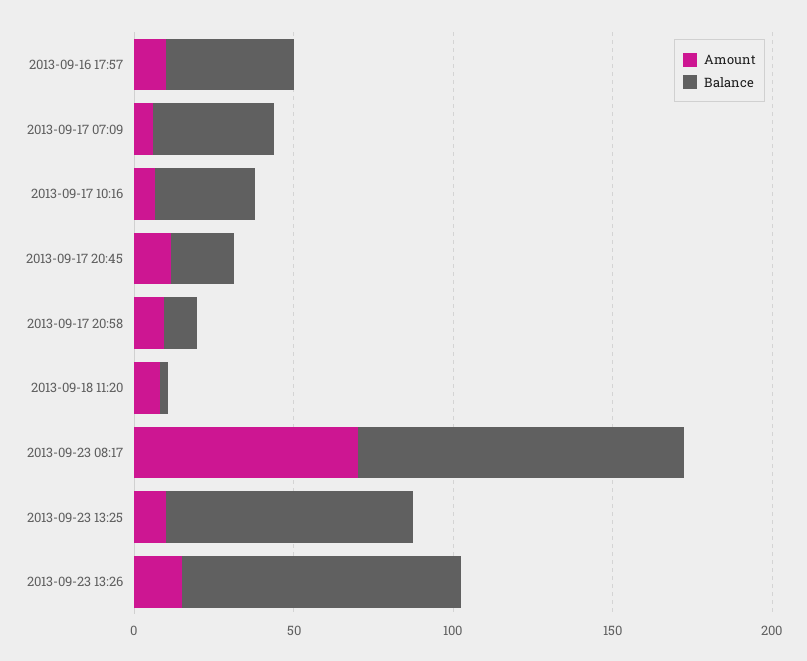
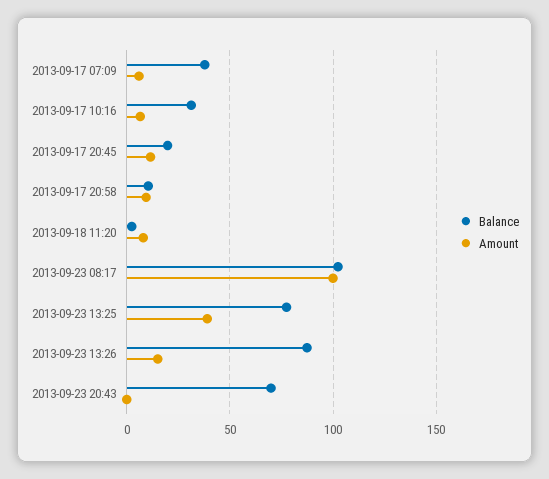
Amount, 2013-09-16 17:57: 10 -> none
Balance, 2013-09-16 17:57: 40 -> none
Amount, 2013-09-23 08:17: 70 -> 100
Amount, 2013-09-23 13:25: 10 -> 40
Balance, 2013-09-23 20:43: none -> 70
Amount, 2013-09-23 20:43: none -> 0

